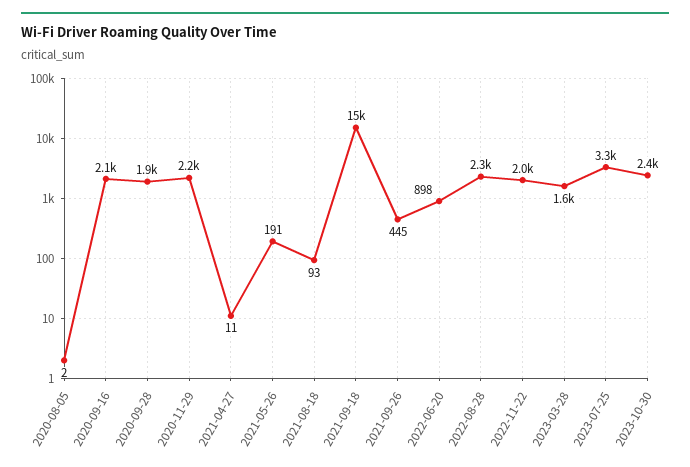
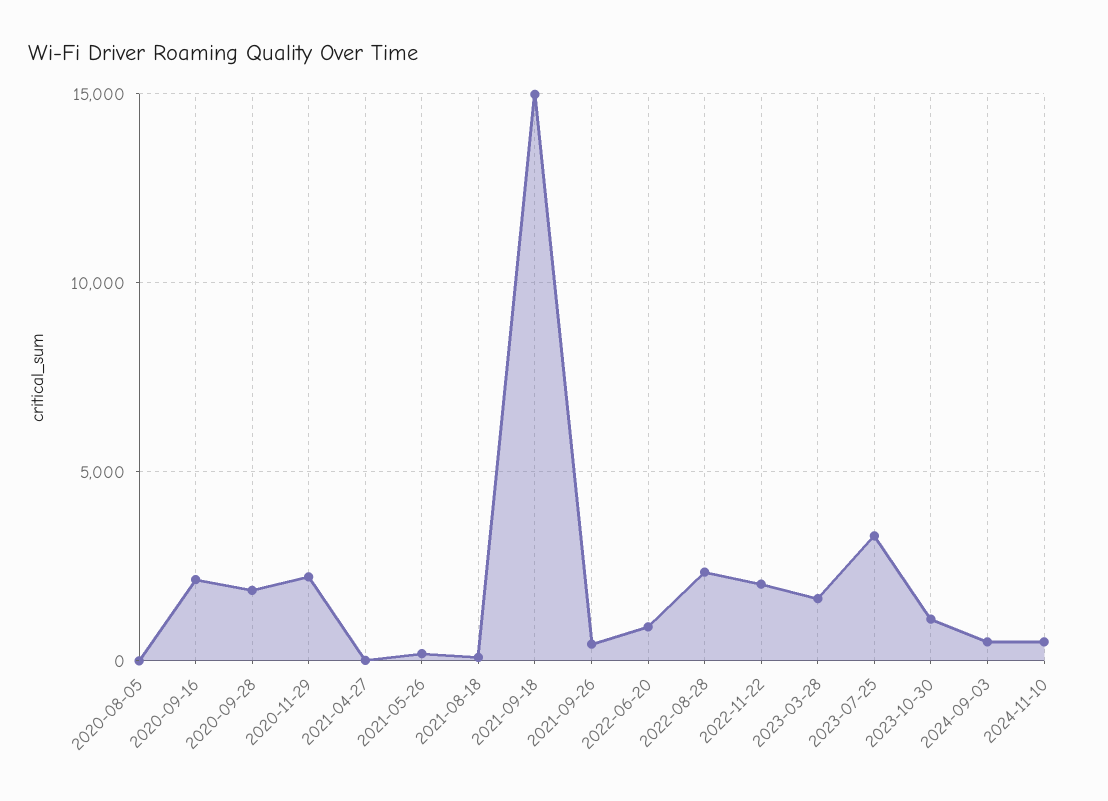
2023-10-30: 2400 -> 1000
2024-09-03: none -> 500
2024-11-10: none -> 500

